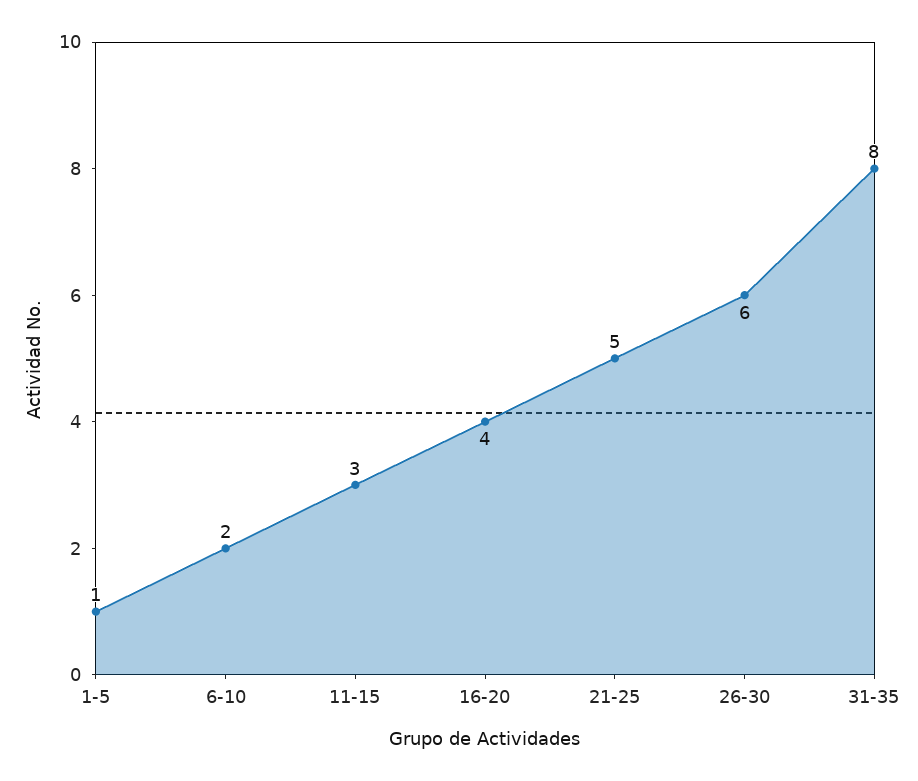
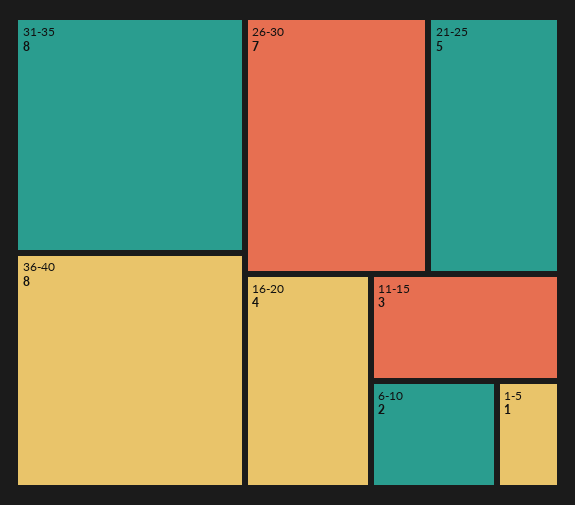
26-30: 6 -> 7
36-40: none -> 8

